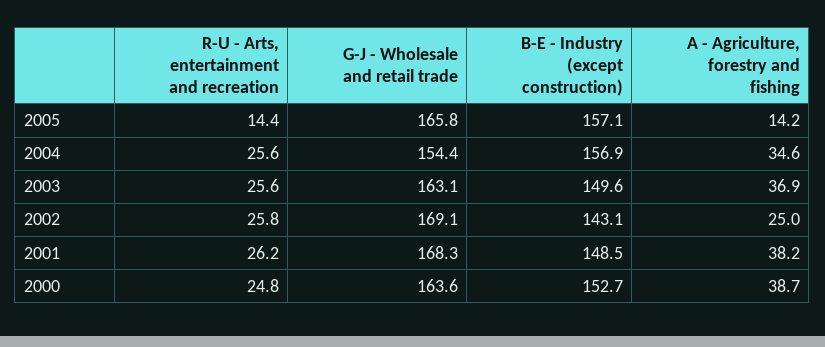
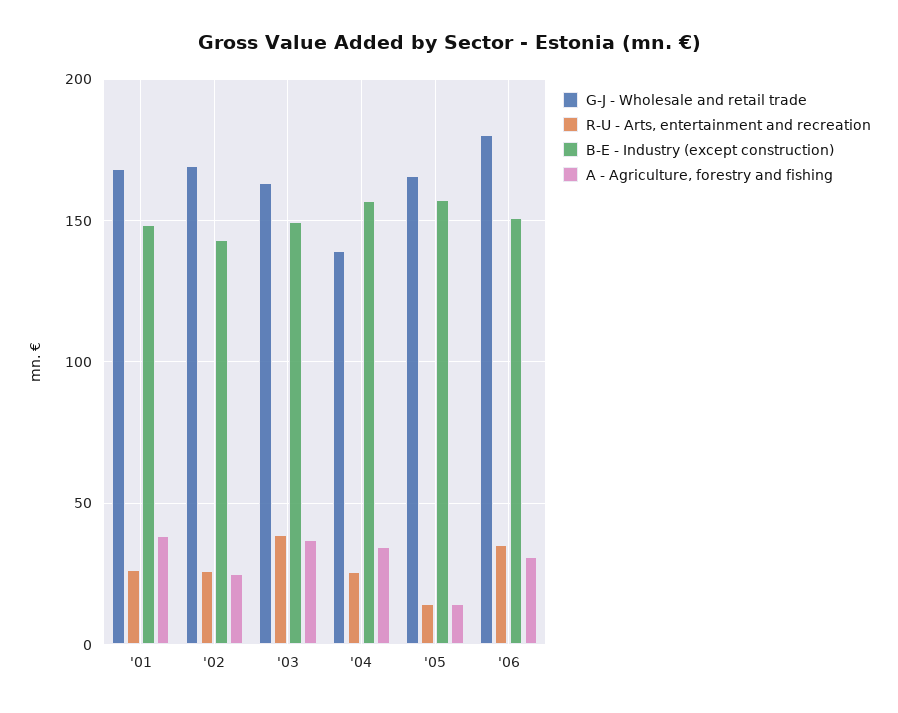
G-J - Wholesale and retail trade, 2004: 154.4 -> 140
R-U - Arts, entertainment and recreation, 2003: 25.6 -> 40
R-U - Arts, entertainment and recreation, 2000: 24.8 -> none
G-J - Wholesale and retail trade, 2000: 163.6 -> none
B-E - Industry (except construction), 2000: 152.7 -> none
A - Agriculture, forestry and fishing, 2000: 38.7 -> none
G-J - Wholesale and retail trade, '06: none -> 180
R-U - Arts, entertainment and recreation, '06: none -> 35
B-E - Industry (except construction), '06: none -> 150
A - Agriculture, forestry and fishing, '06: none -> 30

